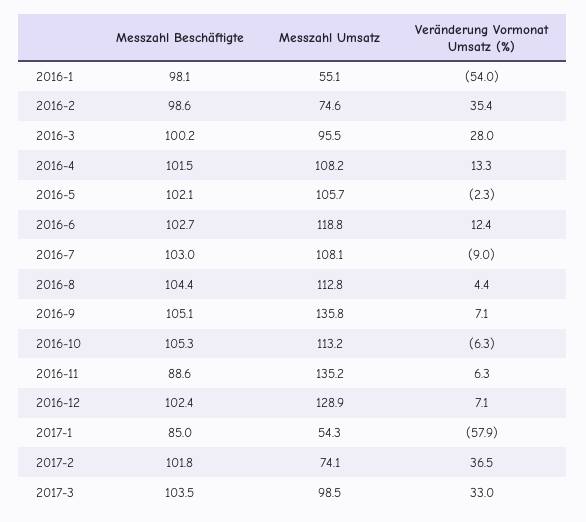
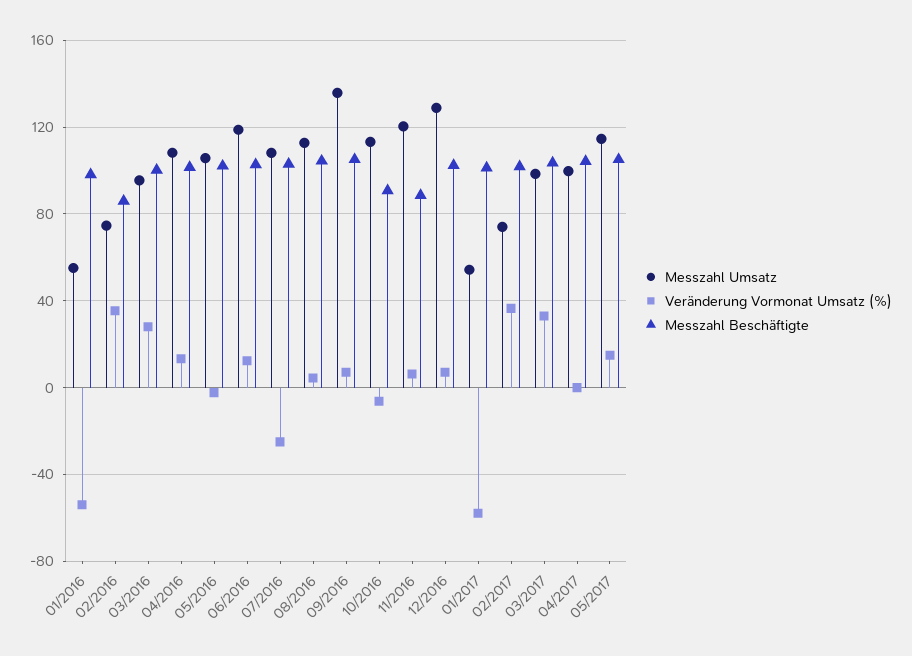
Messzahl Beschäftigte, 2016-2: 98.6 -> 85
Veränderung Vormonat Umsatz (%), 2016-7: -9 -> -25
Messzahl Beschäftigte, 2016-10: 105.3 -> 90
Messzahl Umsatz, 2016-11: 135.2 -> 120
Messzahl Beschäftigte, 2017-1: 85 -> 100
Messzahl Umsatz, 04/2017: none -> 100
Veränderung Vormonat Umsatz (%), 04/2017: none -> 0
Messzahl Beschäftigte, 04/2017: none -> 105
Messzahl Umsatz, 05/2017: none -> 115
Veränderung Vormonat Umsatz (%), 05/2017: none -> 15
Messzahl Beschäftigte, 05/2017: none -> 105

